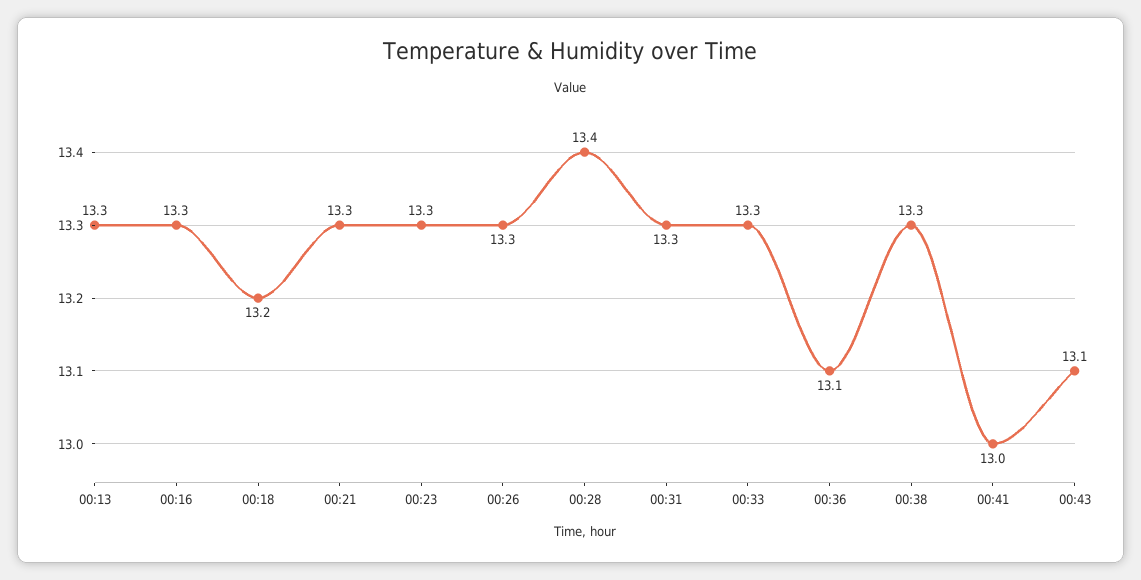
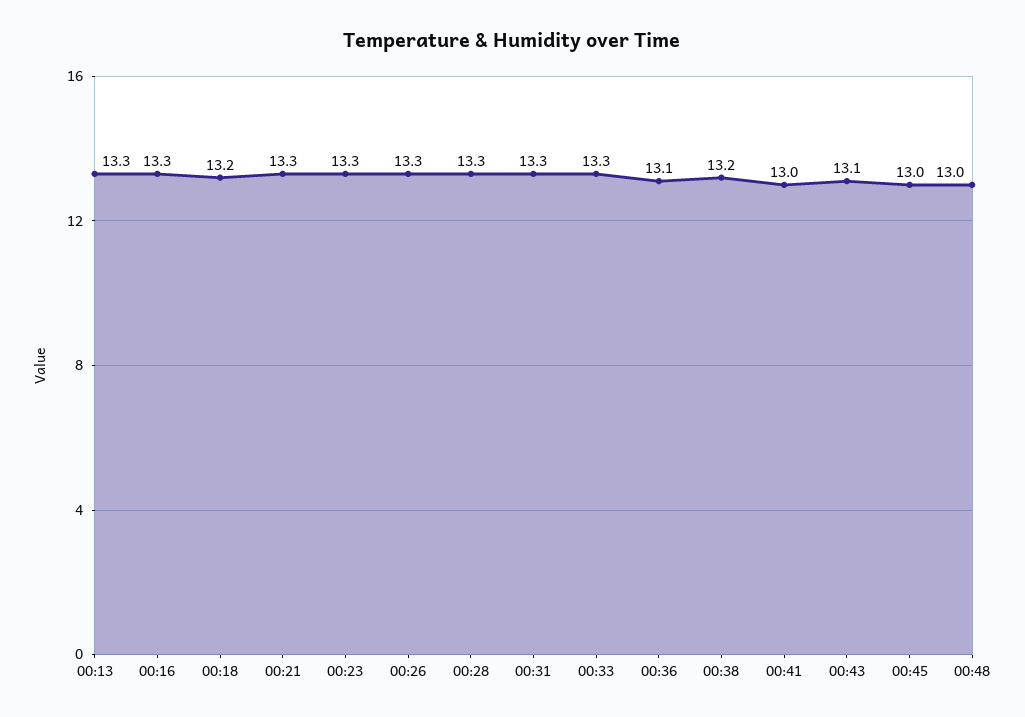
00:28: 13.4 -> 13.3
00:38: 13.3 -> 13.2
00:45: none -> 13
00:48: none -> 13

